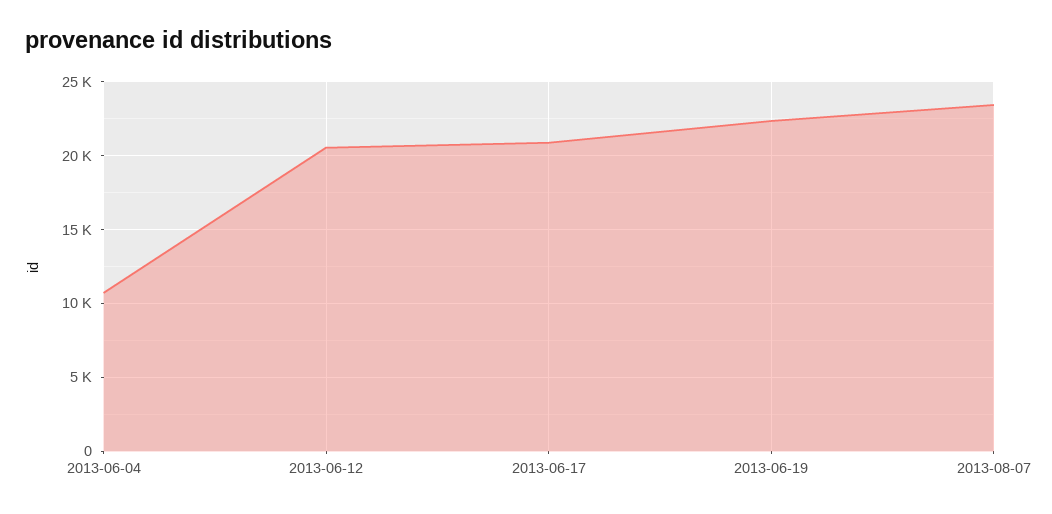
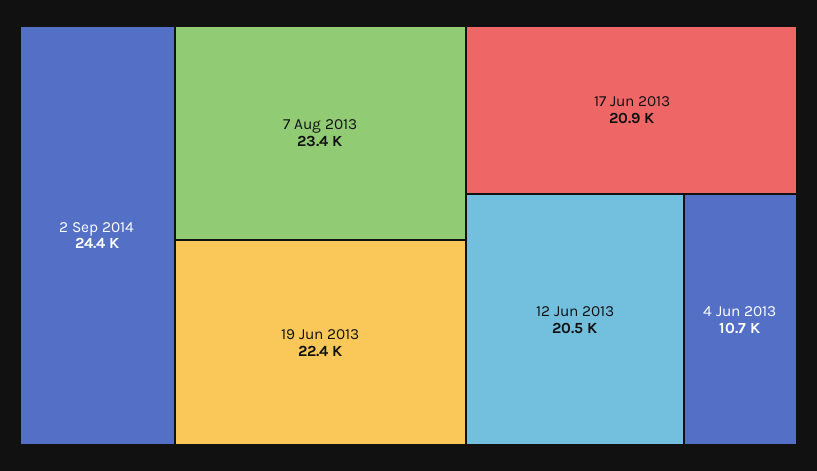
2 Sep 2014: none -> 24400

